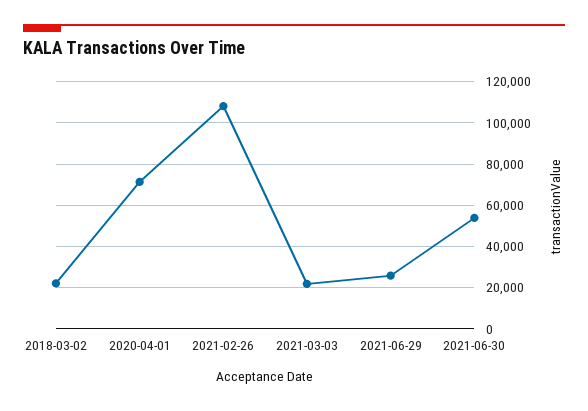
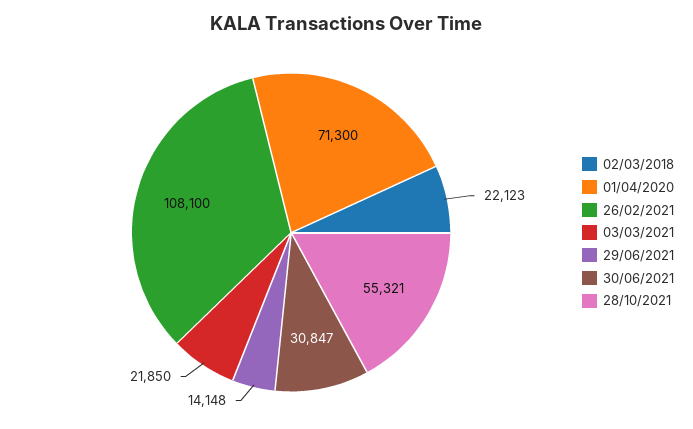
2021-06-29: 25000 -> 14148
2021-06-30: 55000 -> 30847
28/10/2021: none -> 55321

